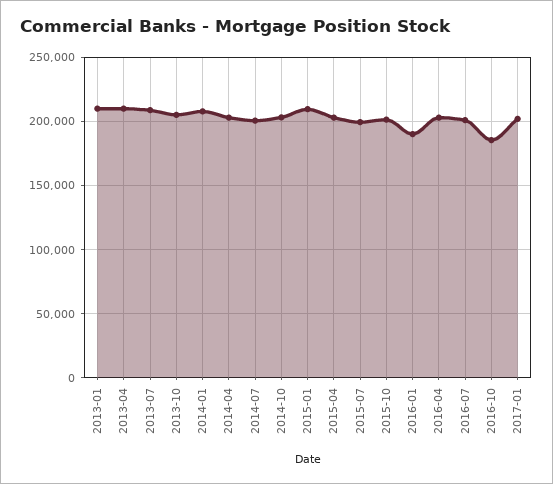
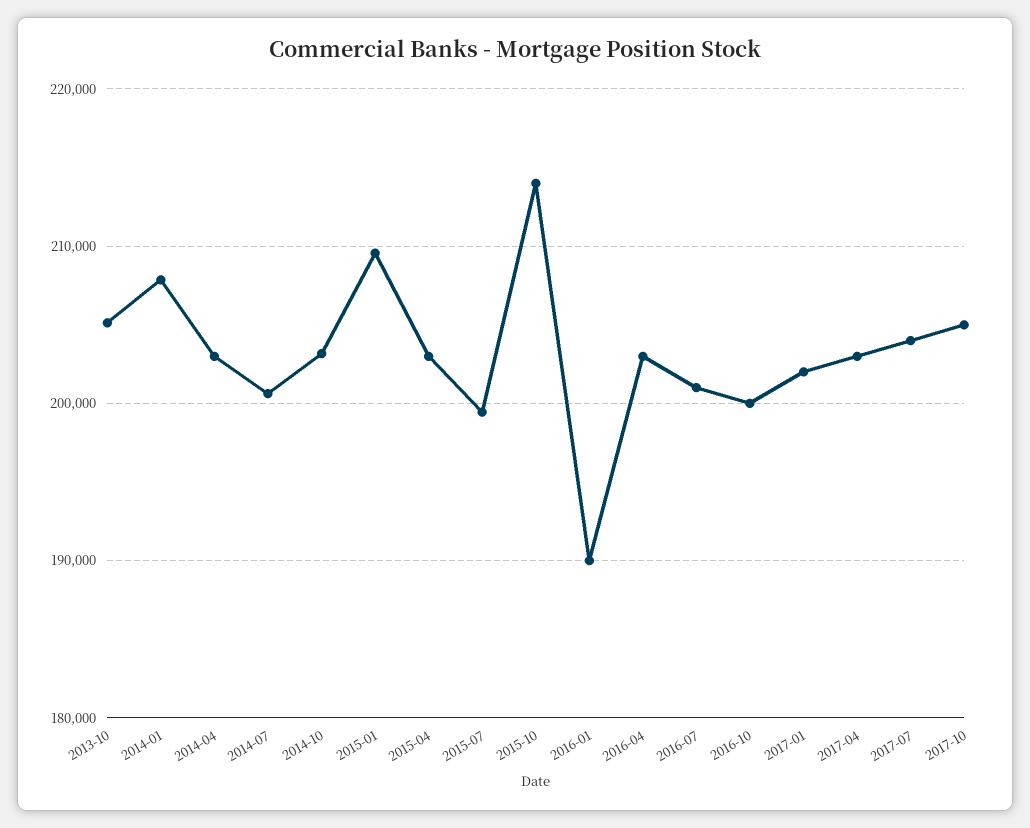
2013-01: 210000 -> none
2013-04: 210000 -> none
2013-07: 210000 -> none
2015-10: 200000 -> 214000
2016-10: 185000 -> 200000
2017-04: none -> 203000
2017-07: none -> 204000
2017-10: none -> 205000

